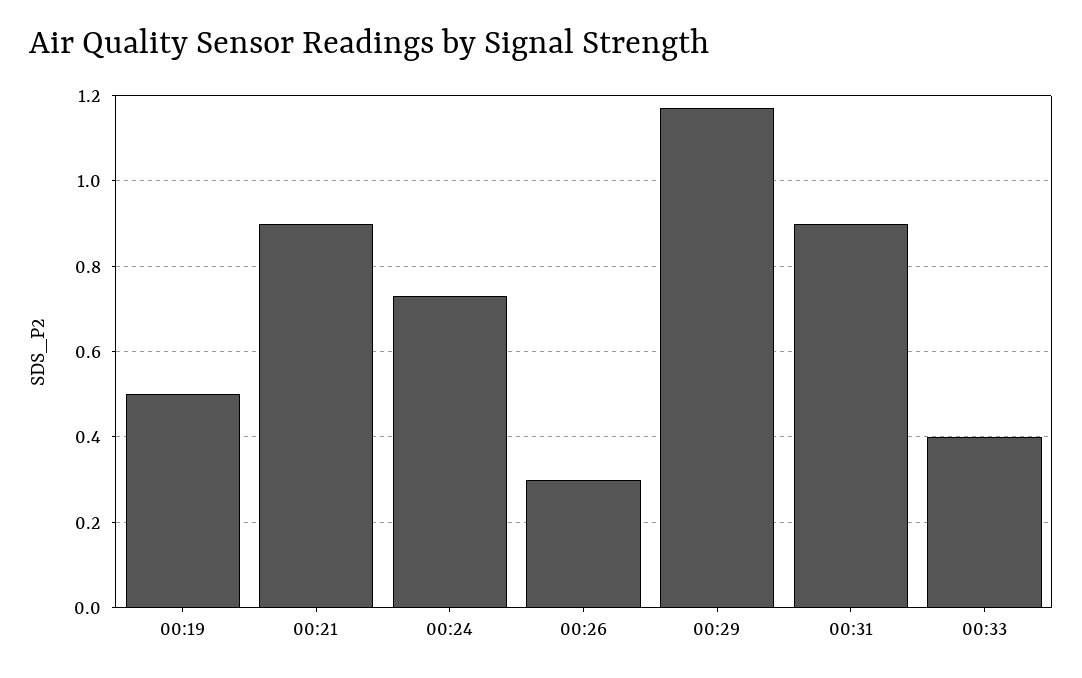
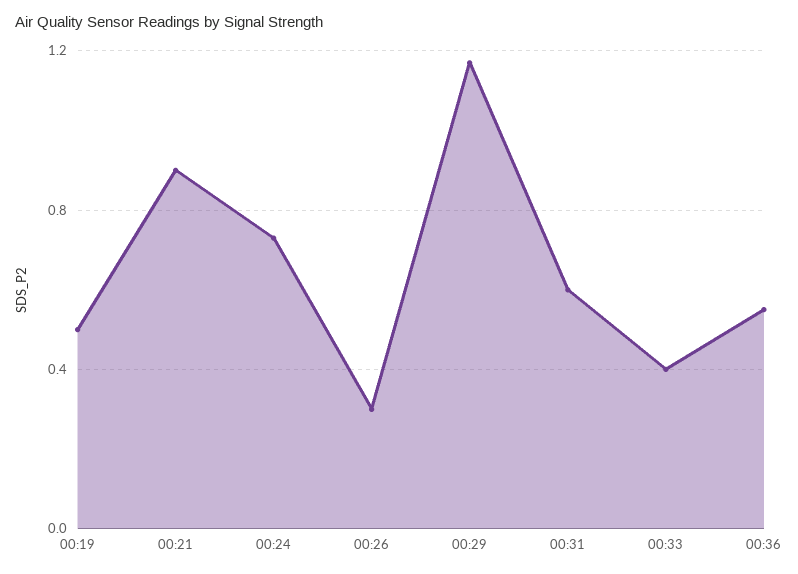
00:31: 0.9 -> 0.6
00:36: none -> 0.55

